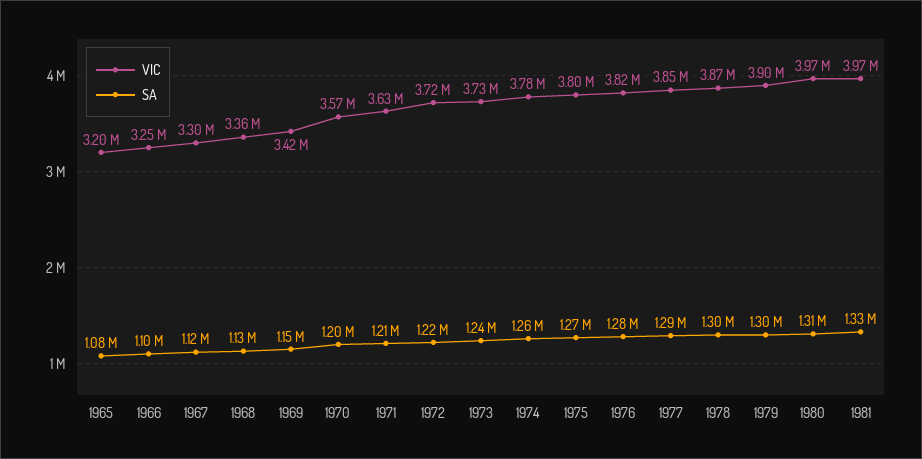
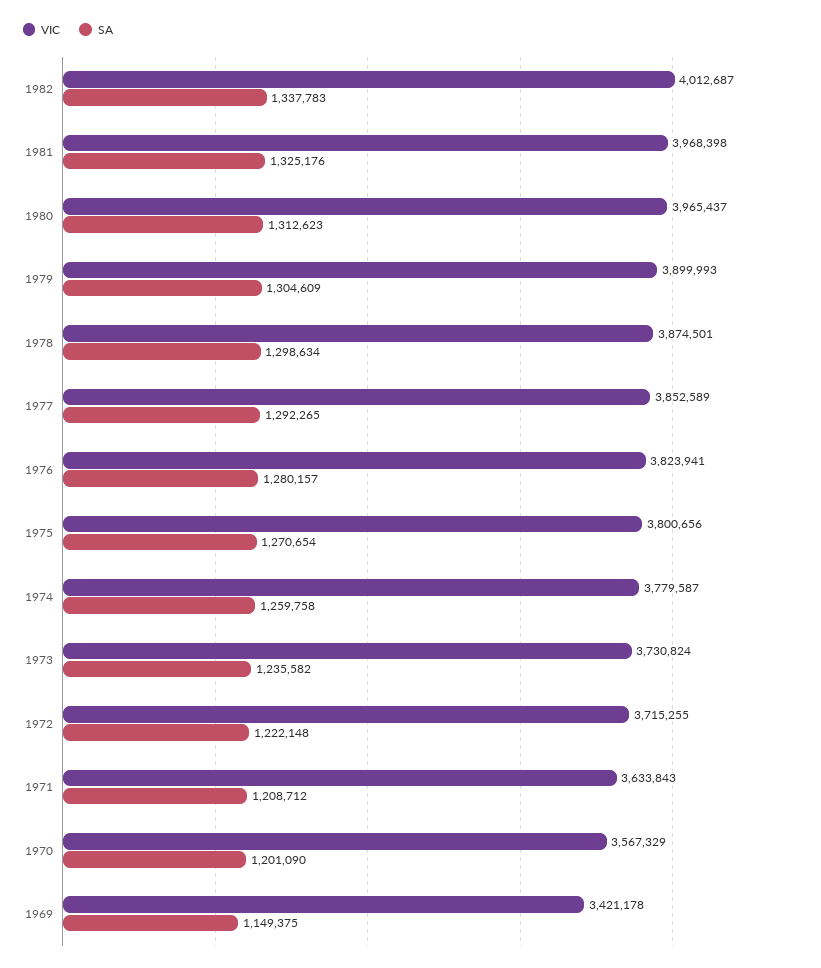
VIC, 1965: 3200000 -> none
SA, 1965: 1080000 -> none
VIC, 1966: 3250000 -> none
SA, 1966: 1100000 -> none
VIC, 1967: 3300000 -> none
SA, 1967: 1120000 -> none
VIC, 1968: 3360000 -> none
SA, 1968: 1130000 -> none
VIC, 1982: none -> 4012687
SA, 1982: none -> 1337783

